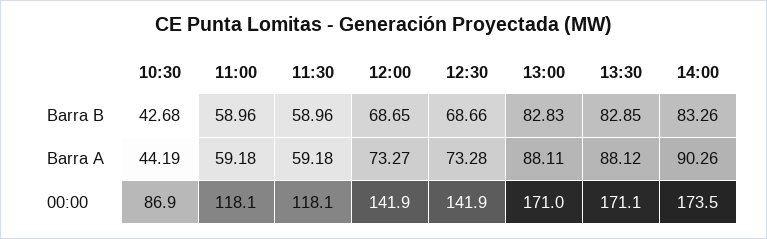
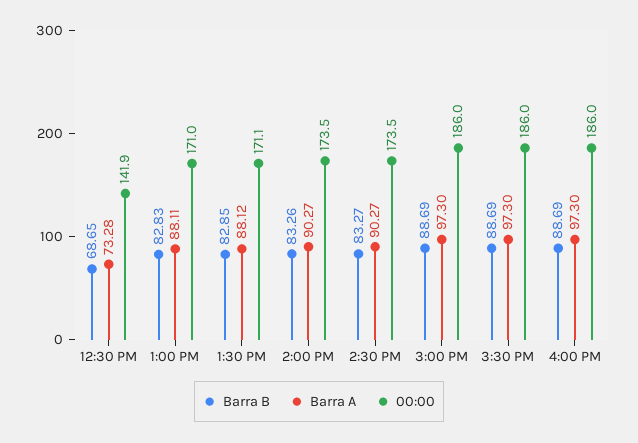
Barra B, 10:30: 42.68 -> none
Barra B, 11:00: 58.96 -> none
Barra B, 11:30: 58.96 -> none
Barra B, 12:00: 68.65 -> none
Barra B, 12:30: 68.66 -> 68.65
Barra A, 10:30: 44.19 -> none
Barra A, 11:00: 59.18 -> none
Barra A, 11:30: 59.18 -> none
Barra A, 12:00: 73.27 -> none
Barra A, 14:00: 90.26 -> 90.27
00:00, 10:30: 86.9 -> none
00:00, 11:00: 118.1 -> none
00:00, 11:30: 118.1 -> none
00:00, 12:00: 141.9 -> none
Barra B, 2:30 PM: none -> 83.27
Barra A, 2:30 PM: none -> 90.27
00:00, 2:30 PM: none -> 173.5
Barra B, 3:00 PM: none -> 88.69
Barra A, 3:00 PM: none -> 97.3
00:00, 3:00 PM: none -> 186
Barra B, 3:30 PM: none -> 88.69
Barra A, 3:30 PM: none -> 97.3
00:00, 3:30 PM: none -> 186
Barra B, 4:00 PM: none -> 88.69
Barra A, 4:00 PM: none -> 97.3
00:00, 4:00 PM: none -> 186

